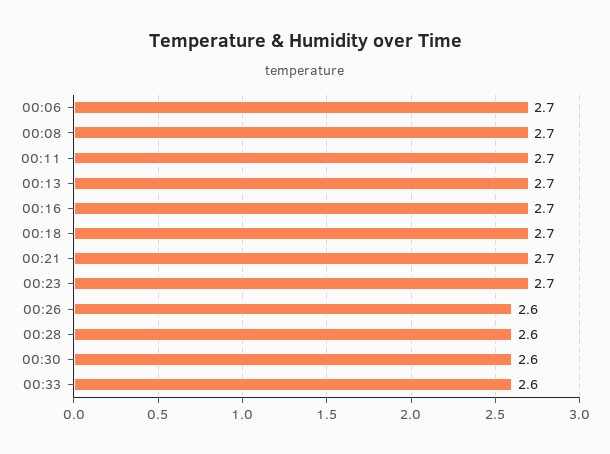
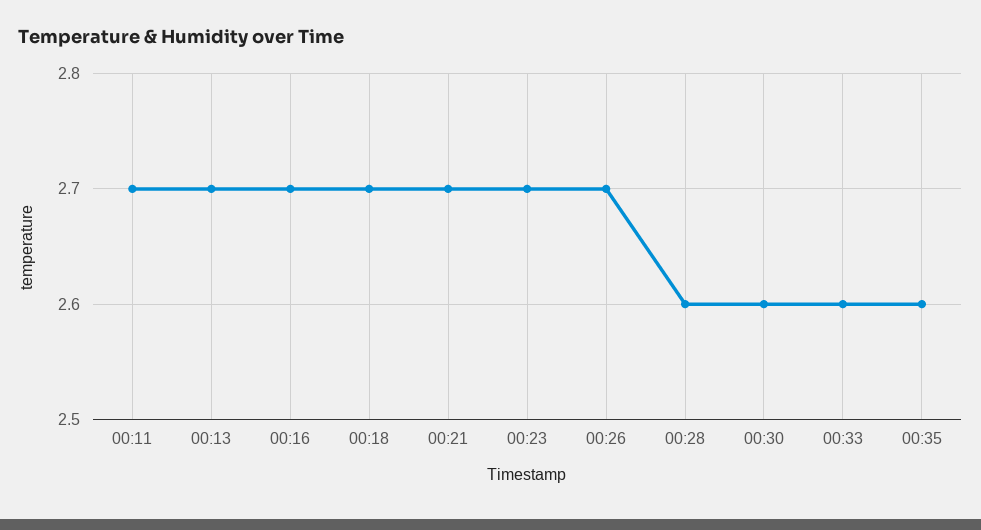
00:06: 2.7 -> none
00:08: 2.7 -> none
00:26: 2.6 -> 2.7
00:35: none -> 2.6

